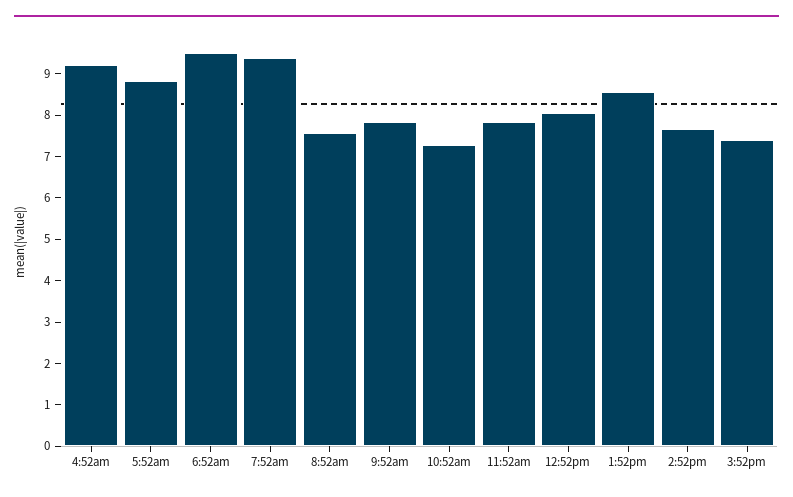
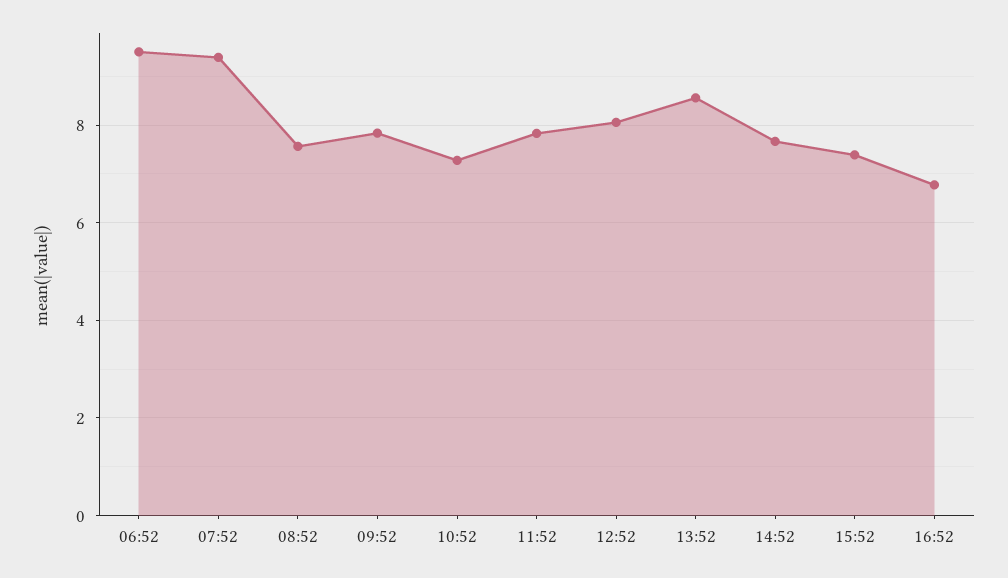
4:52am: 9.2 -> none
5:52am: 8.8 -> none
16:52: none -> 6.8

